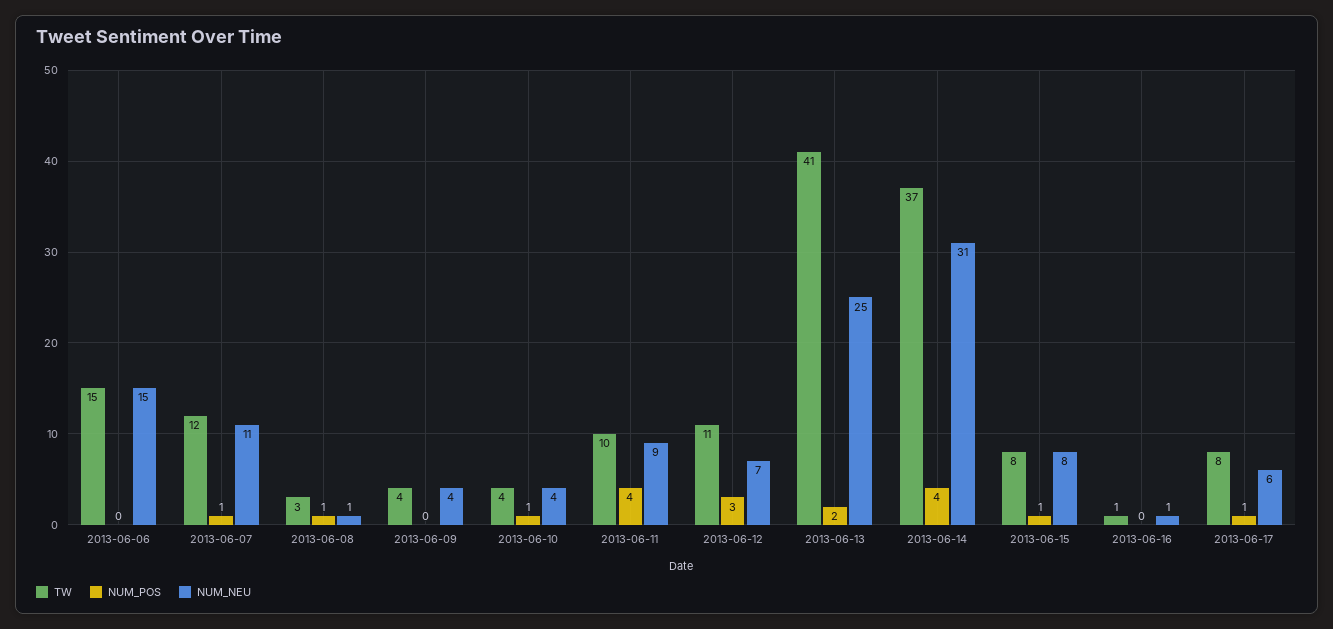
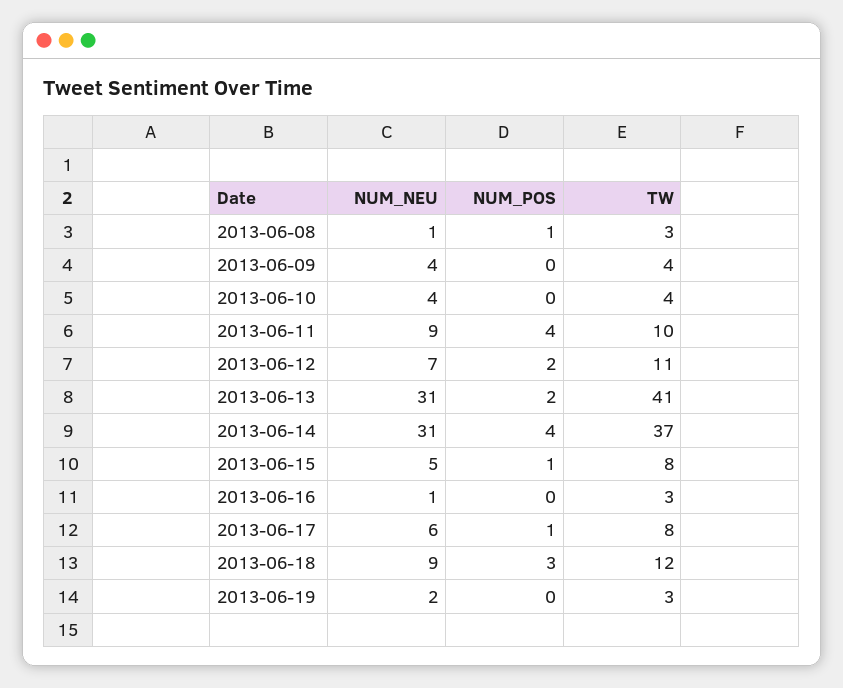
TW, 2013-06-06: 15 -> none
NUM_POS, 2013-06-06: 0 -> none
NUM_NEU, 2013-06-06: 15 -> none
TW, 2013-06-07: 12 -> none
NUM_POS, 2013-06-07: 1 -> none
NUM_NEU, 2013-06-07: 11 -> none
NUM_POS, 2013-06-10: 1 -> 0
NUM_POS, 2013-06-12: 3 -> 2
NUM_NEU, 2013-06-13: 25 -> 31
NUM_NEU, 2013-06-15: 8 -> 5
TW, 2013-06-16: 1 -> 3
NUM_NEU, 2013-06-18: none -> 9
NUM_POS, 2013-06-18: none -> 3
TW, 2013-06-18: none -> 12
NUM_NEU, 2013-06-19: none -> 2
NUM_POS, 2013-06-19: none -> 0
TW, 2013-06-19: none -> 3

